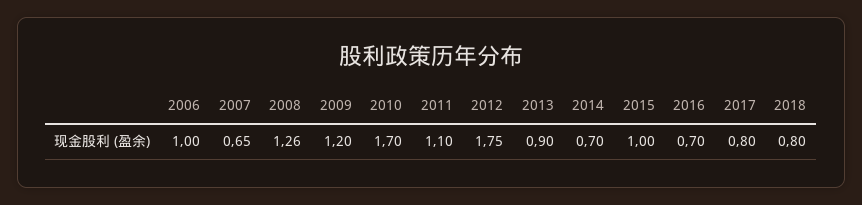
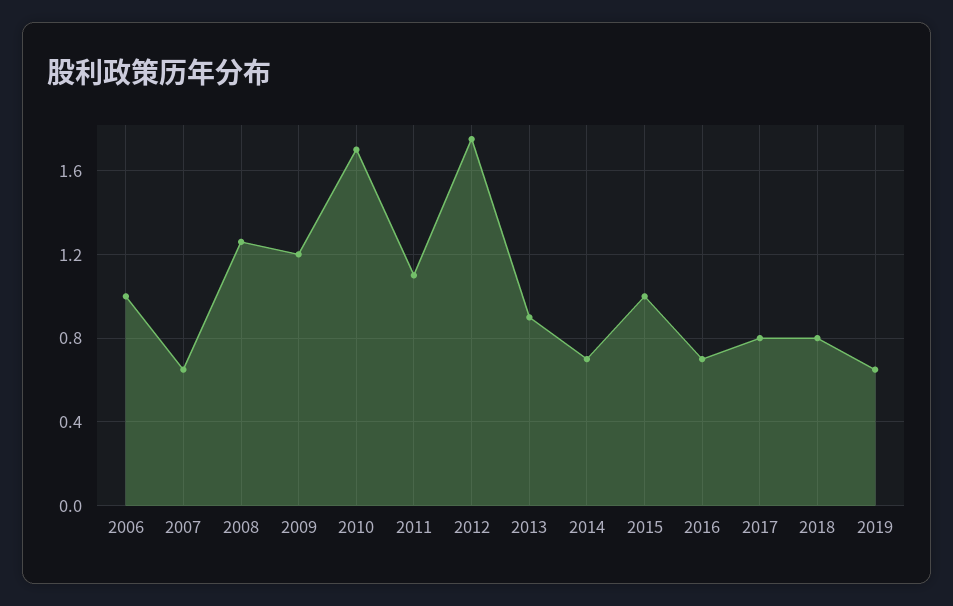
2019: none -> 0.65

